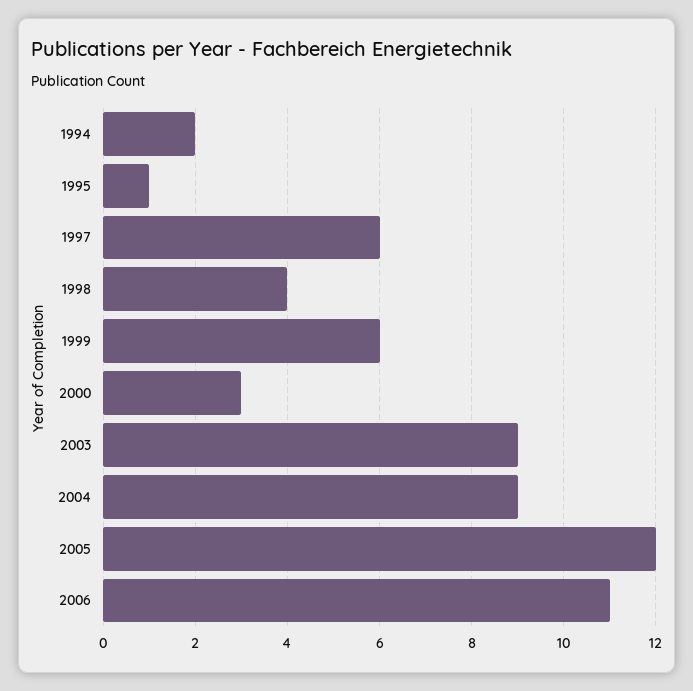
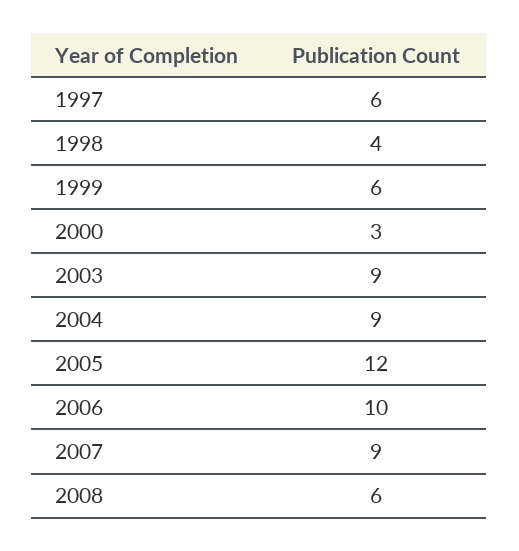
1994: 2 -> none
1995: 1 -> none
2006: 11 -> 10
2007: none -> 9
2008: none -> 6

